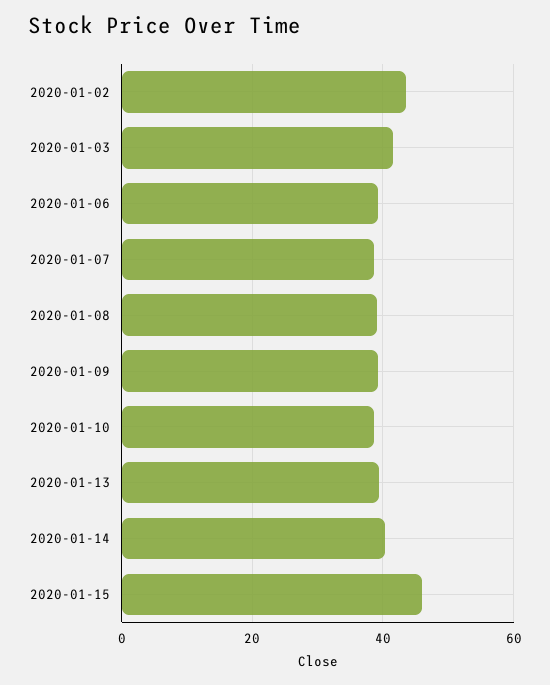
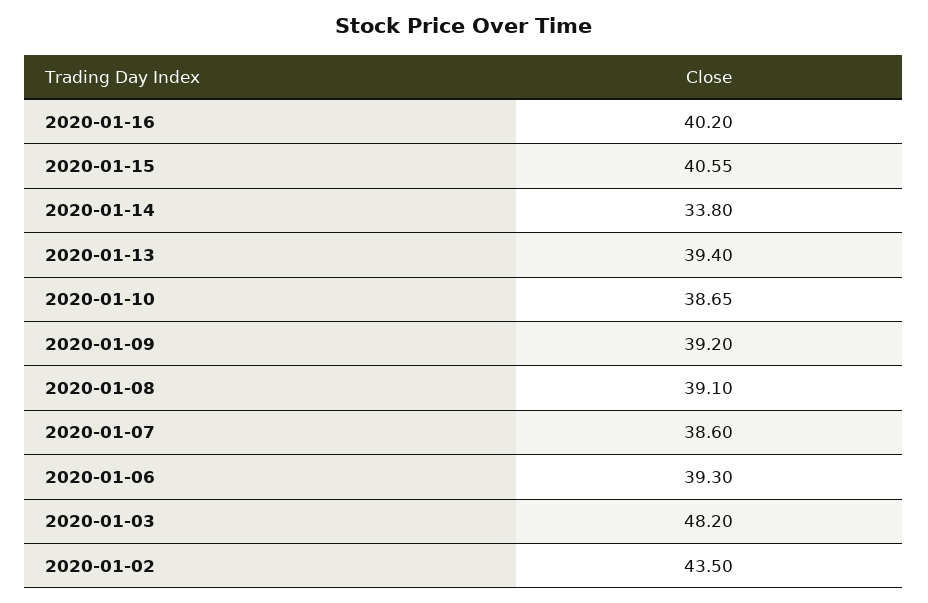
2020-01-03: 42 -> 48.2
2020-01-14: 40 -> 33.8
2020-01-15: 46 -> 40.55
2020-01-16: none -> 40.2

